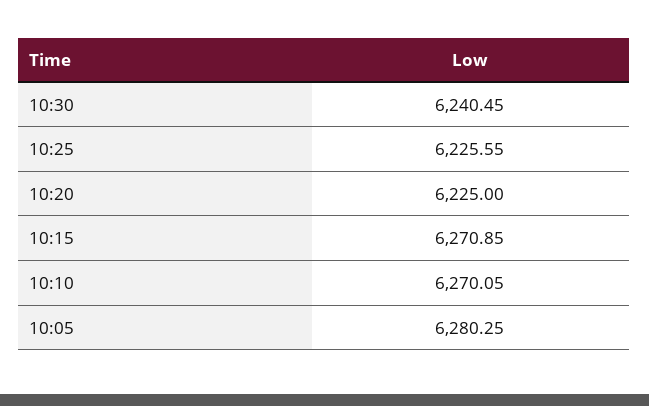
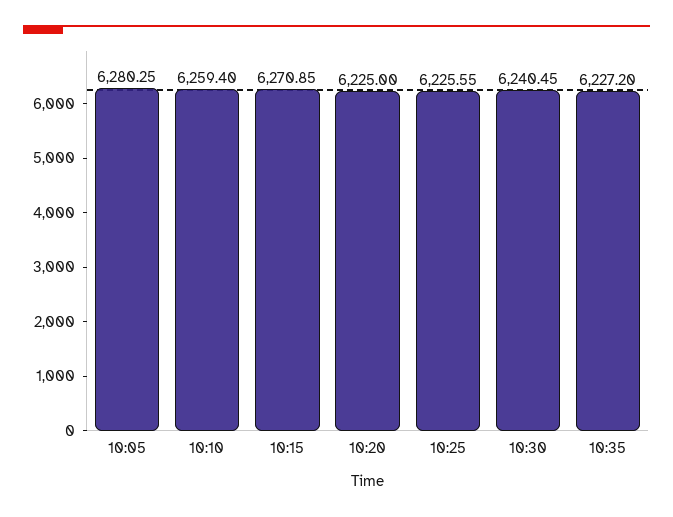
10:10: 6270.05 -> 6259.4
10:35: none -> 6227.2

